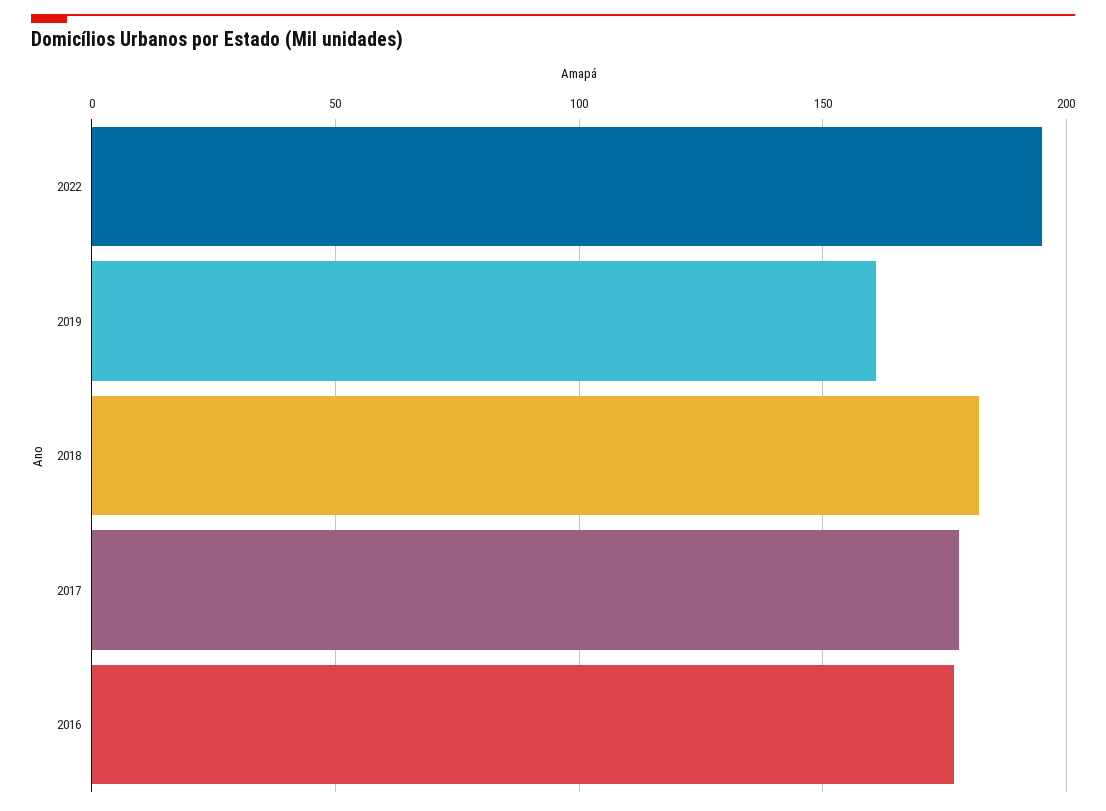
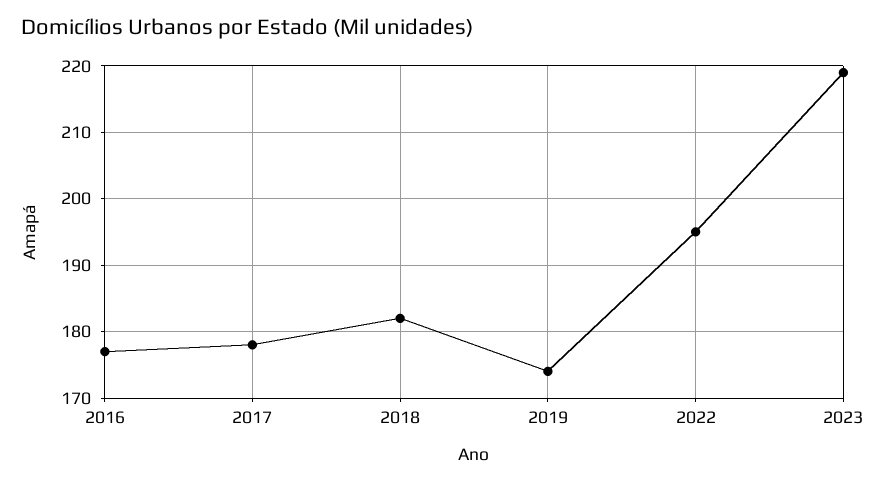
2019: 160 -> 174
2023: none -> 219

